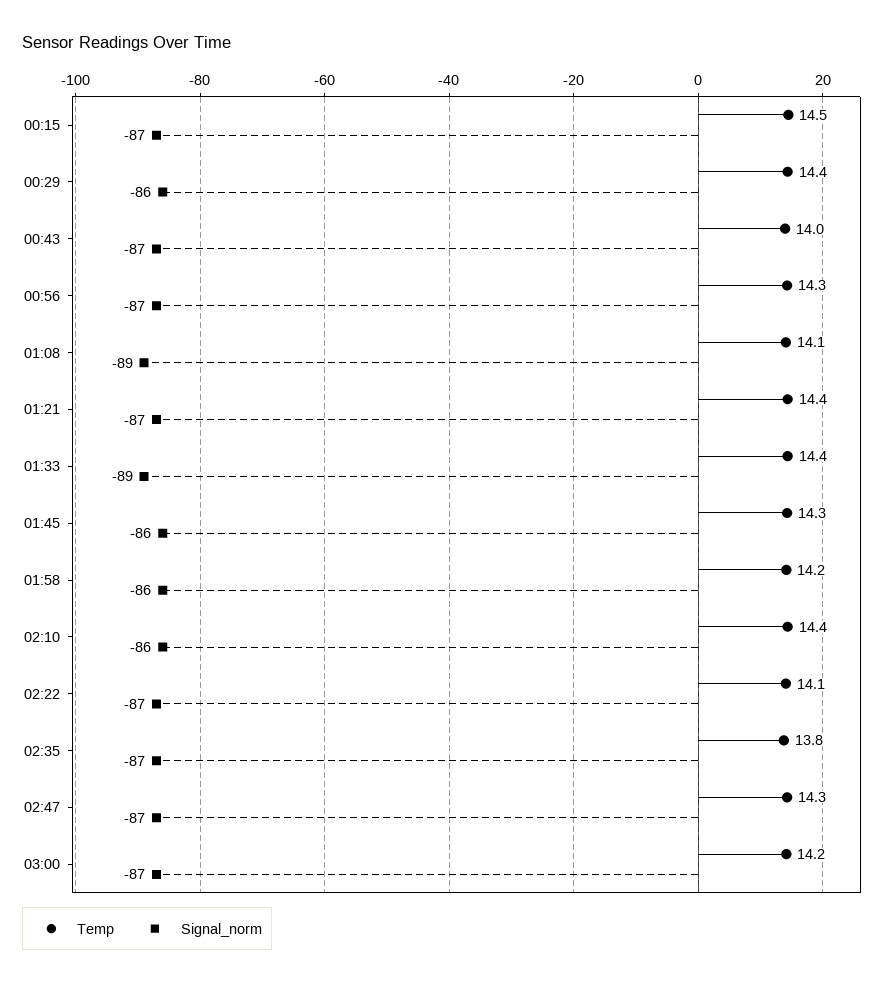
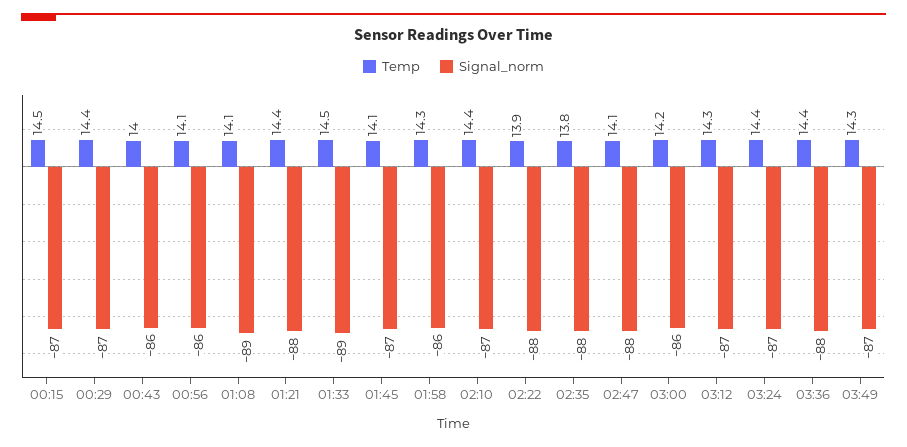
Signal_norm, 00:29: -86 -> -87
Signal_norm, 00:43: -87 -> -86
Temp, 00:56: 14.3 -> 14.1
Signal_norm, 00:56: -87 -> -86
Signal_norm, 01:21: -87 -> -88
Temp, 01:33: 14.4 -> 14.5
Temp, 01:45: 14.3 -> 14.1
Signal_norm, 01:45: -86 -> -87
Temp, 01:58: 14.2 -> 14.3
Signal_norm, 02:10: -86 -> -87
Temp, 02:22: 14.1 -> 13.9
Signal_norm, 02:22: -87 -> -88
Signal_norm, 02:35: -87 -> -88
Temp, 02:47: 14.3 -> 14.1
Signal_norm, 02:47: -87 -> -88
Signal_norm, 03:00: -87 -> -86
Temp, 03:12: none -> 14.3
Signal_norm, 03:12: none -> -87
Temp, 03:24: none -> 14.4
Signal_norm, 03:24: none -> -87
Temp, 03:36: none -> 14.4
Signal_norm, 03:36: none -> -88
Temp, 03:49: none -> 14.3
Signal_norm, 03:49: none -> -87

